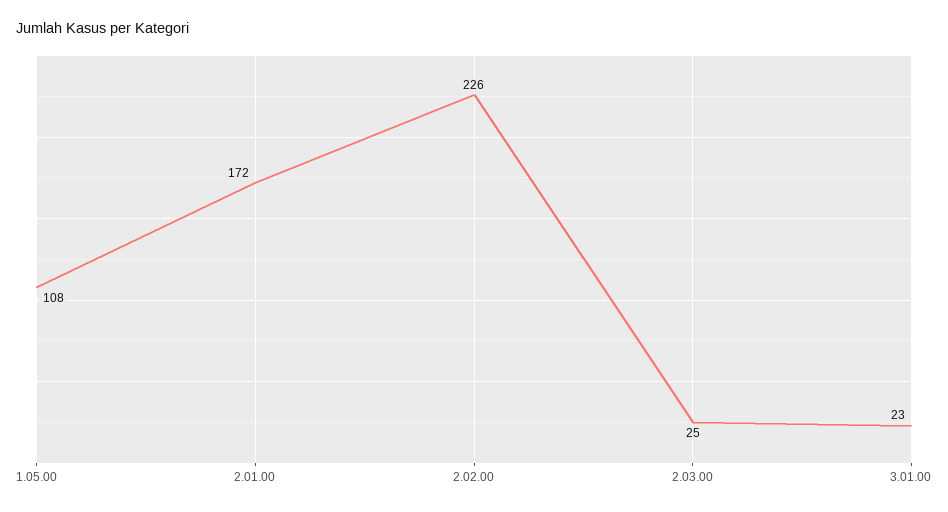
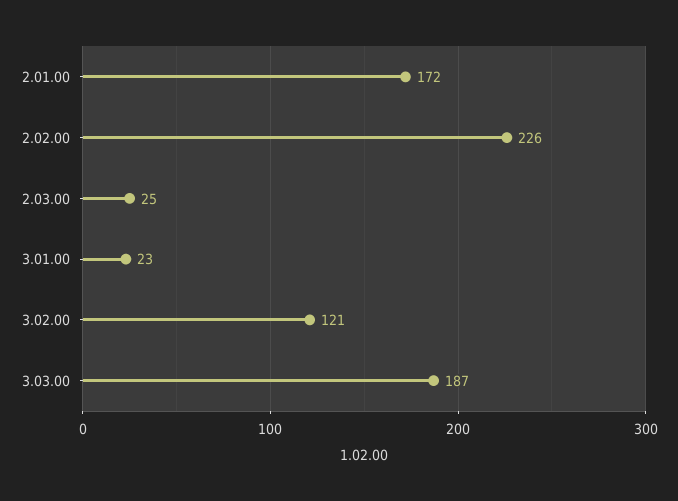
1.05.00: 108 -> none
3.02.00: none -> 121
3.03.00: none -> 187

